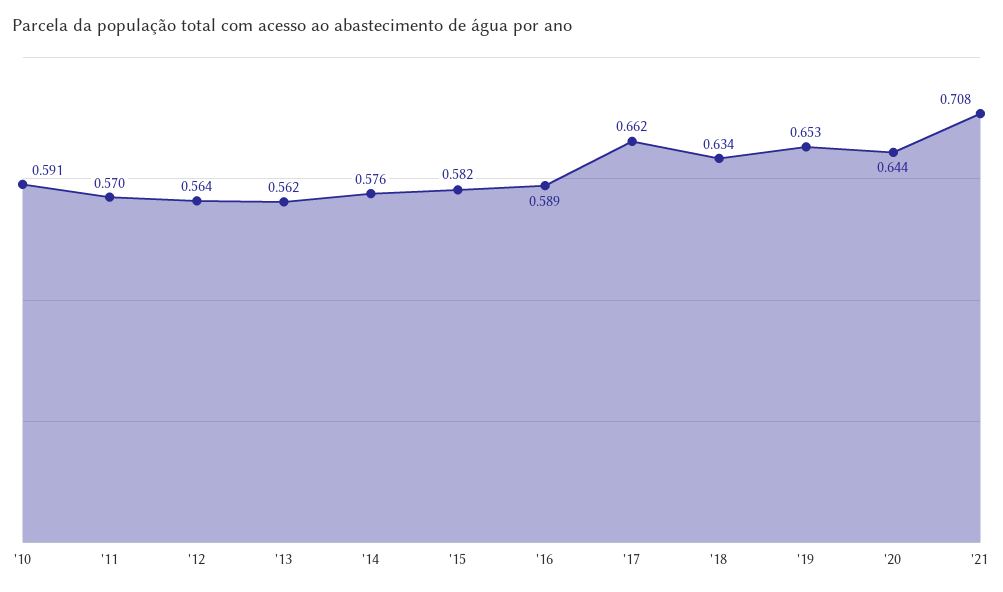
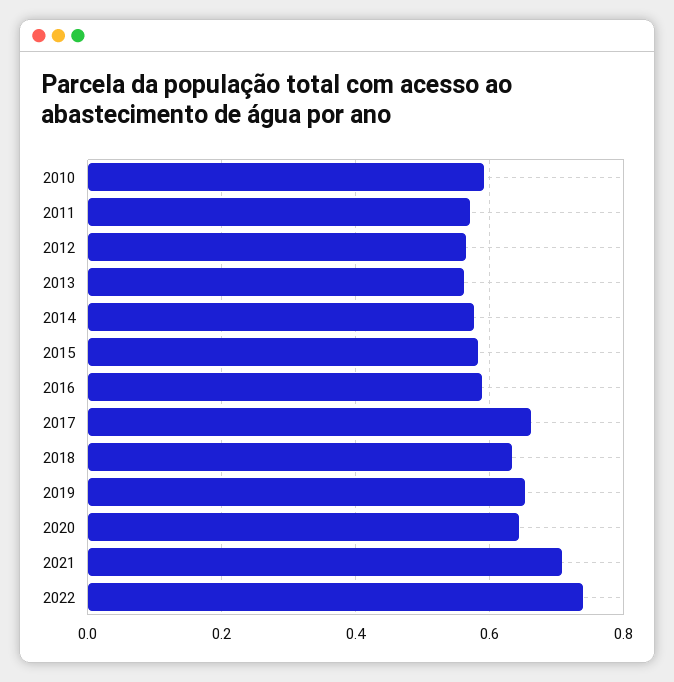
2022: none -> 0.74

